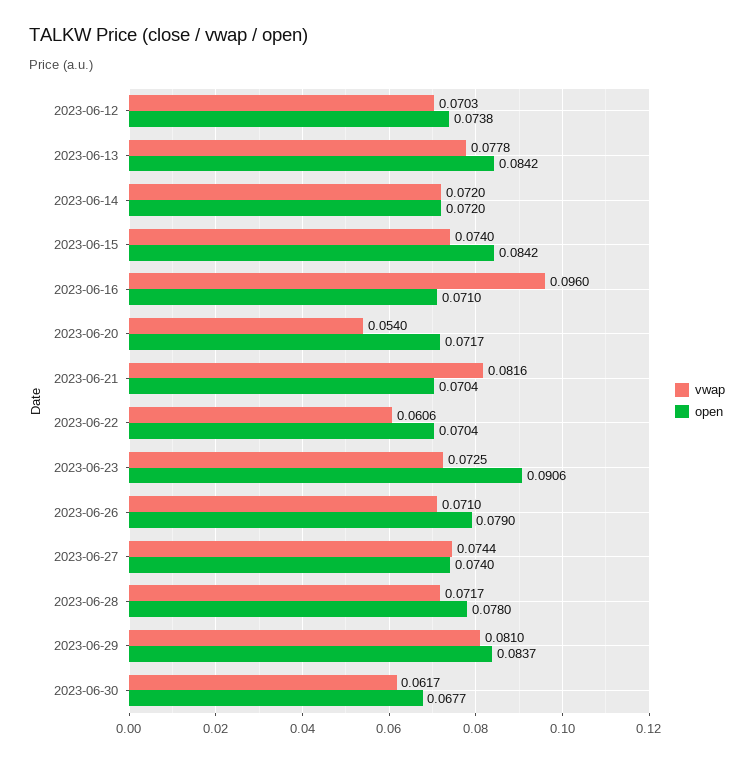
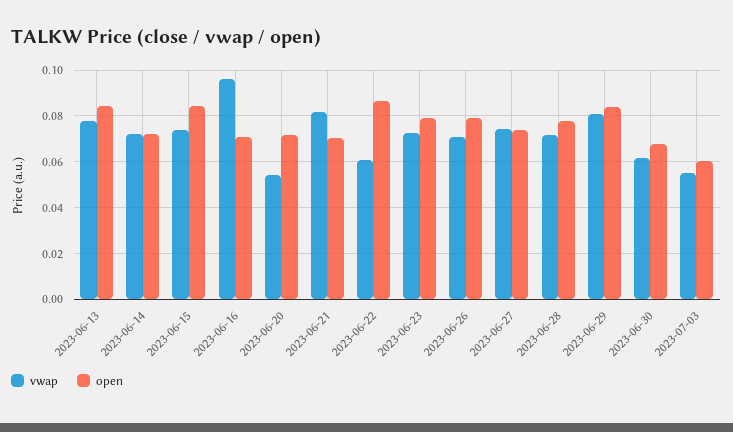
vwap, 2023-06-12: 0.0703 -> none
open, 2023-06-12: 0.0738 -> none
open, 2023-06-22: 0.0704 -> 0.085
open, 2023-06-23: 0.0906 -> 0.08
vwap, 2023-07-03: none -> 0.055
open, 2023-07-03: none -> 0.06

